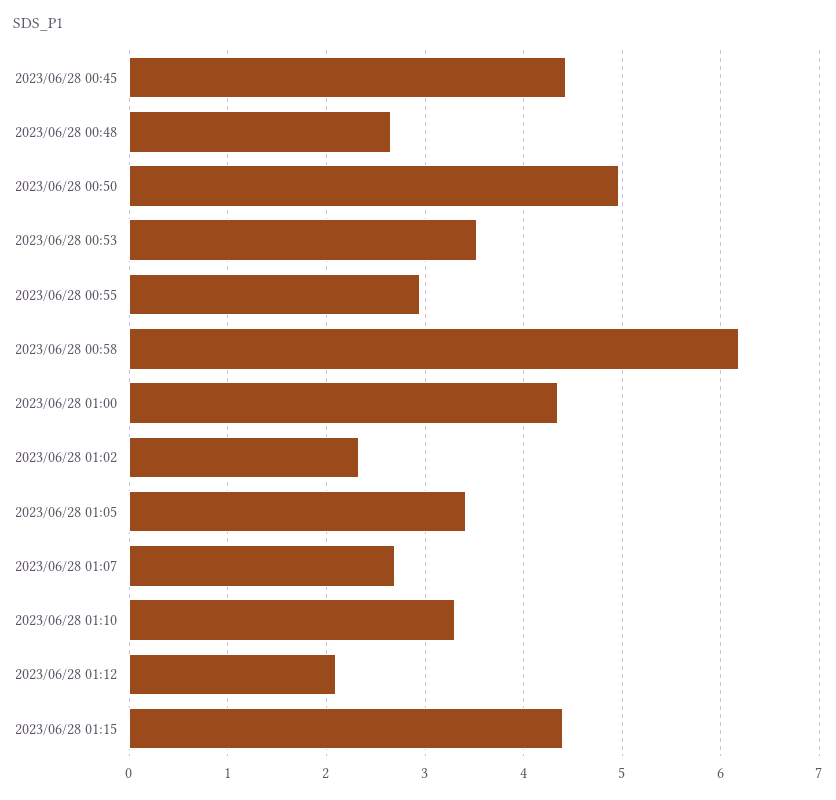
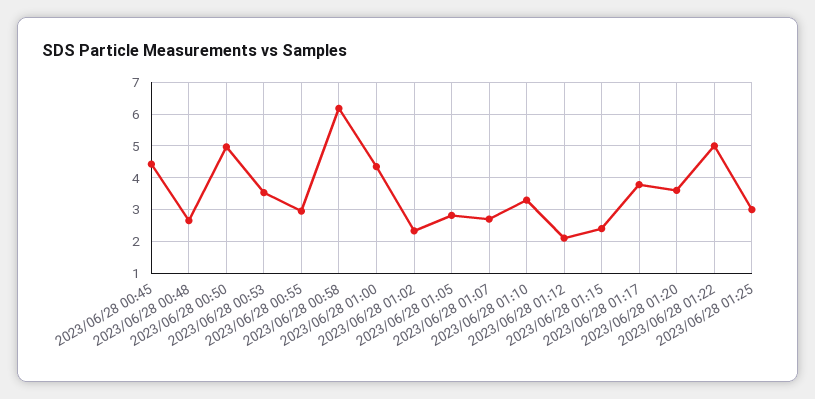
2023/06/28 01:05: 3.4 -> 2.8
2023/06/28 01:15: 4.4 -> 2.4
2023/06/28 01:17: none -> 3.8
2023/06/28 01:20: none -> 3.6
2023/06/28 01:22: none -> 5
2023/06/28 01:25: none -> 3

